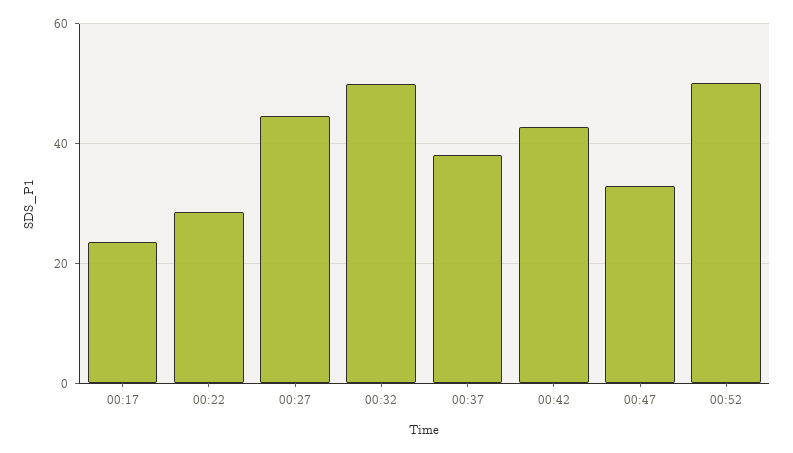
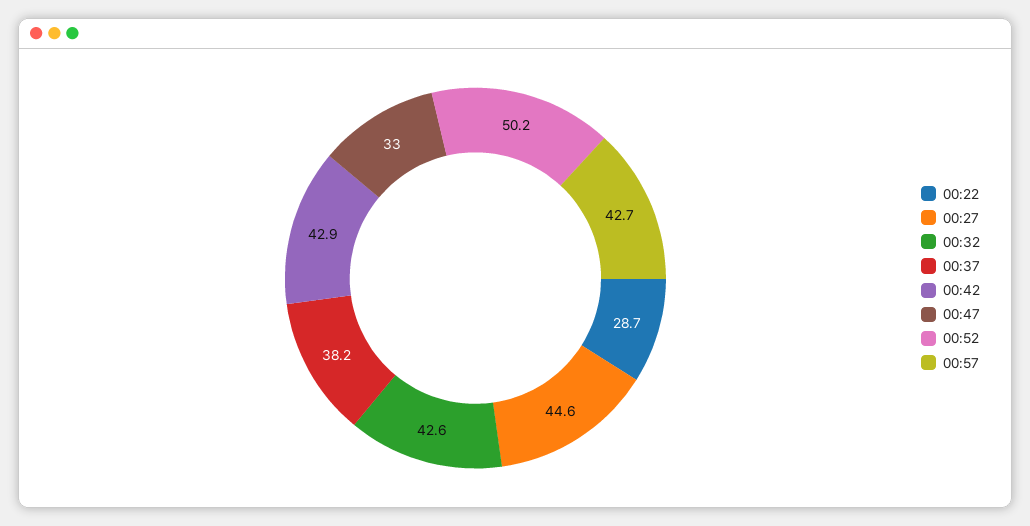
00:17: 24 -> none
00:32: 50 -> 42.6
00:57: none -> 42.7

